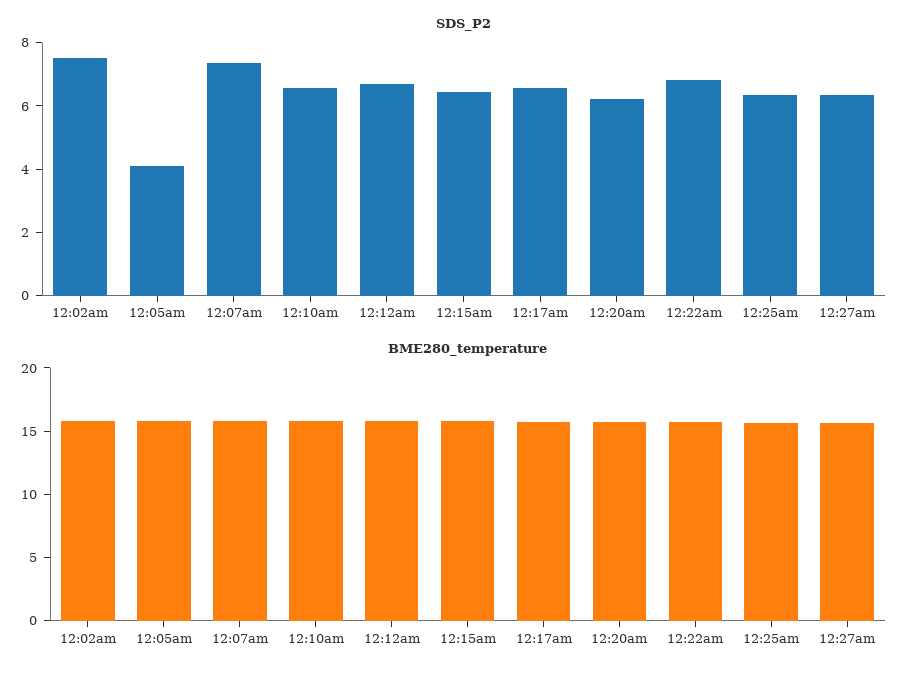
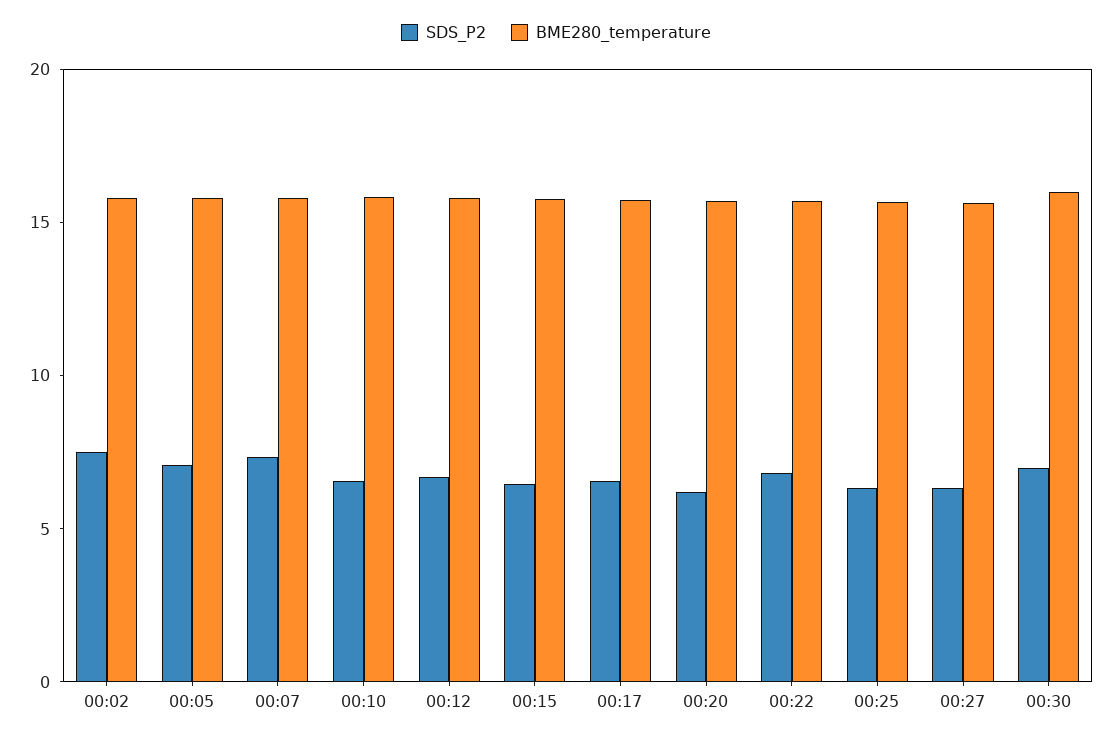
SDS_P2, 12:05am: 4 -> 7
SDS_P2, 00:30: none -> 7
BME280_temperature, 00:30: none -> 16

